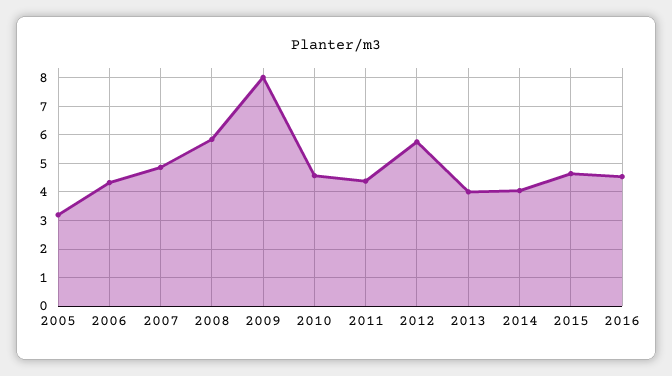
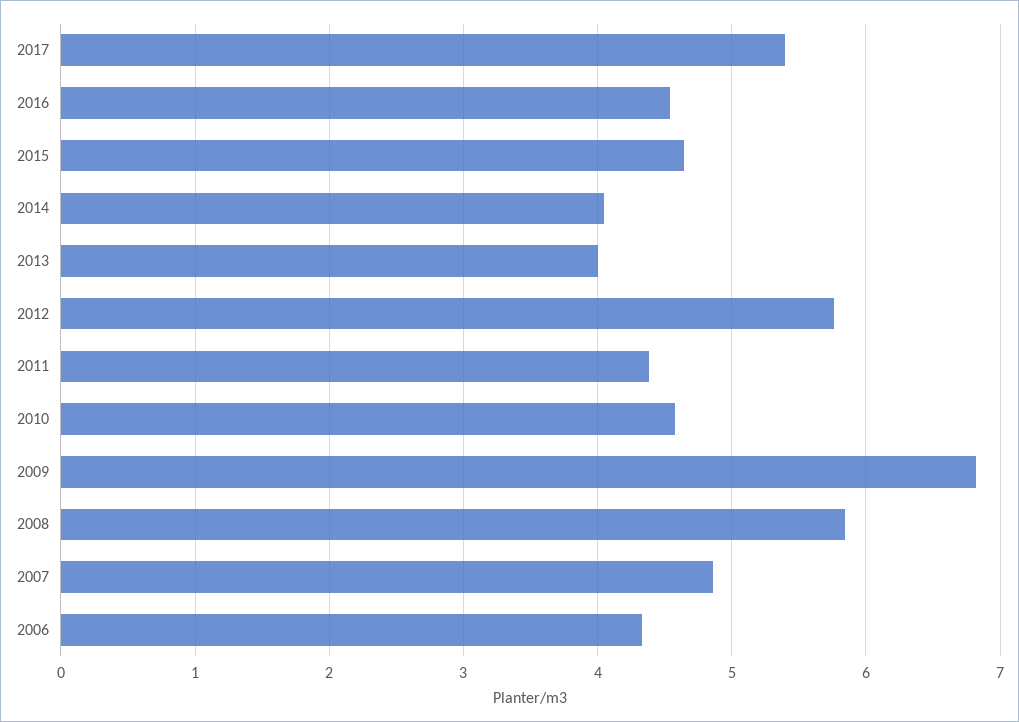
2005: 3.25 -> none
2009: 8 -> 6.8
2017: none -> 5.4

